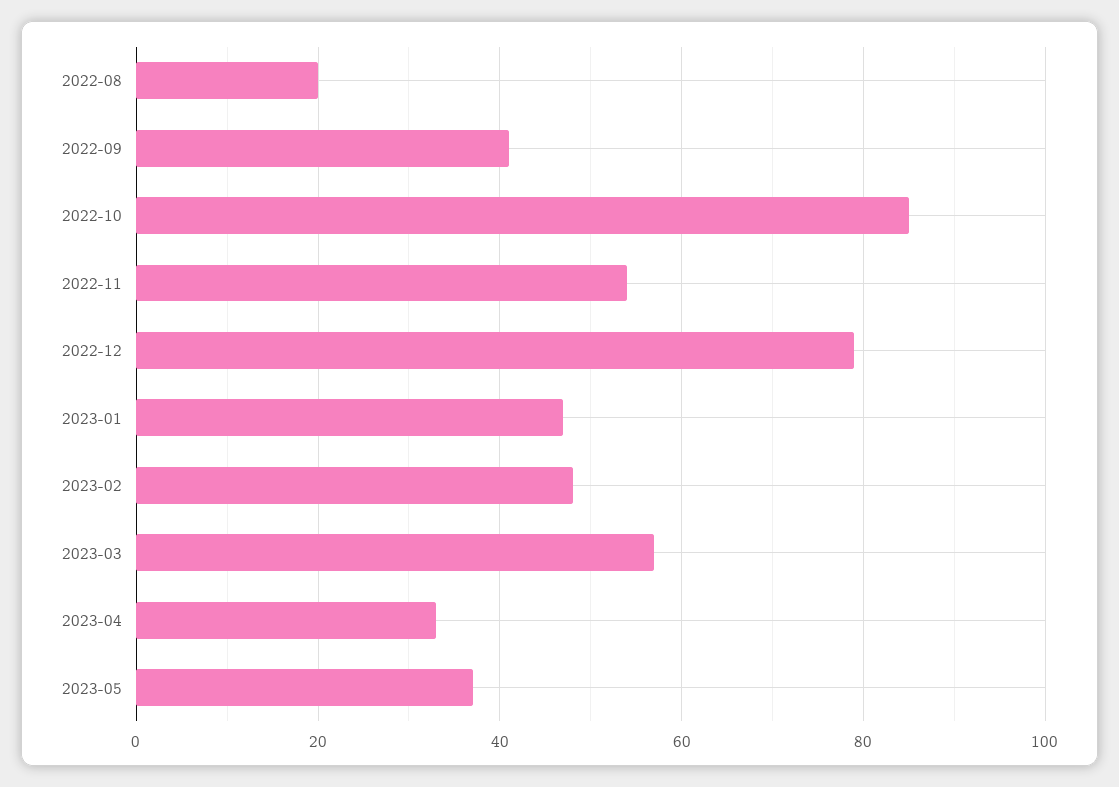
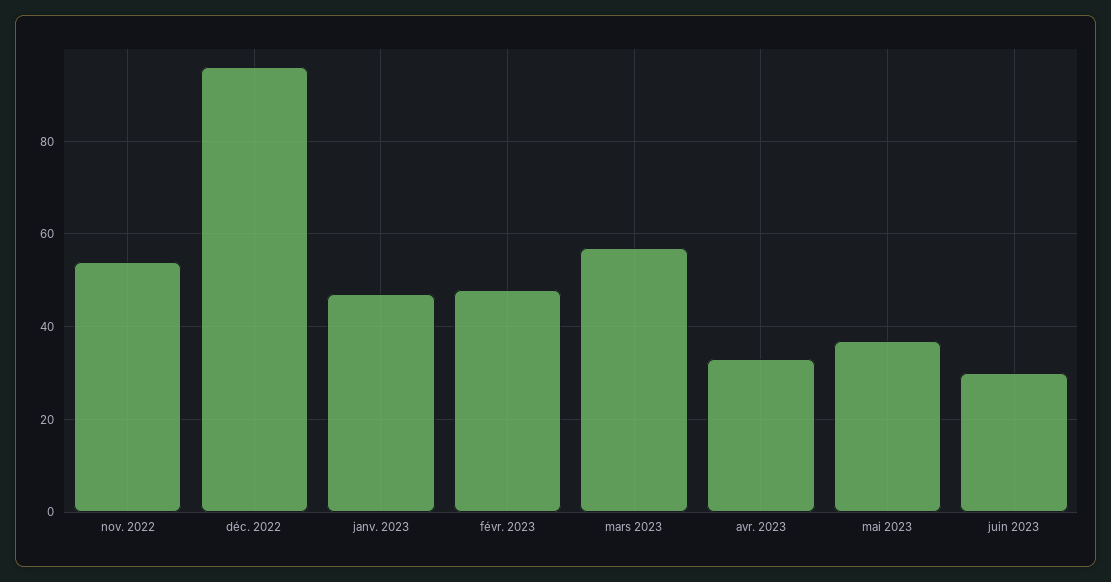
2022-08: 20 -> none
2022-09: 40 -> none
2022-10: 85 -> none
2022-12: 80 -> 95
juin 2023: none -> 30

